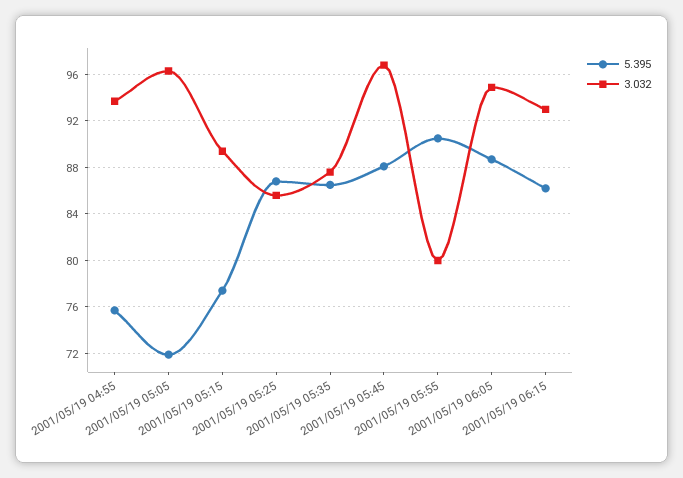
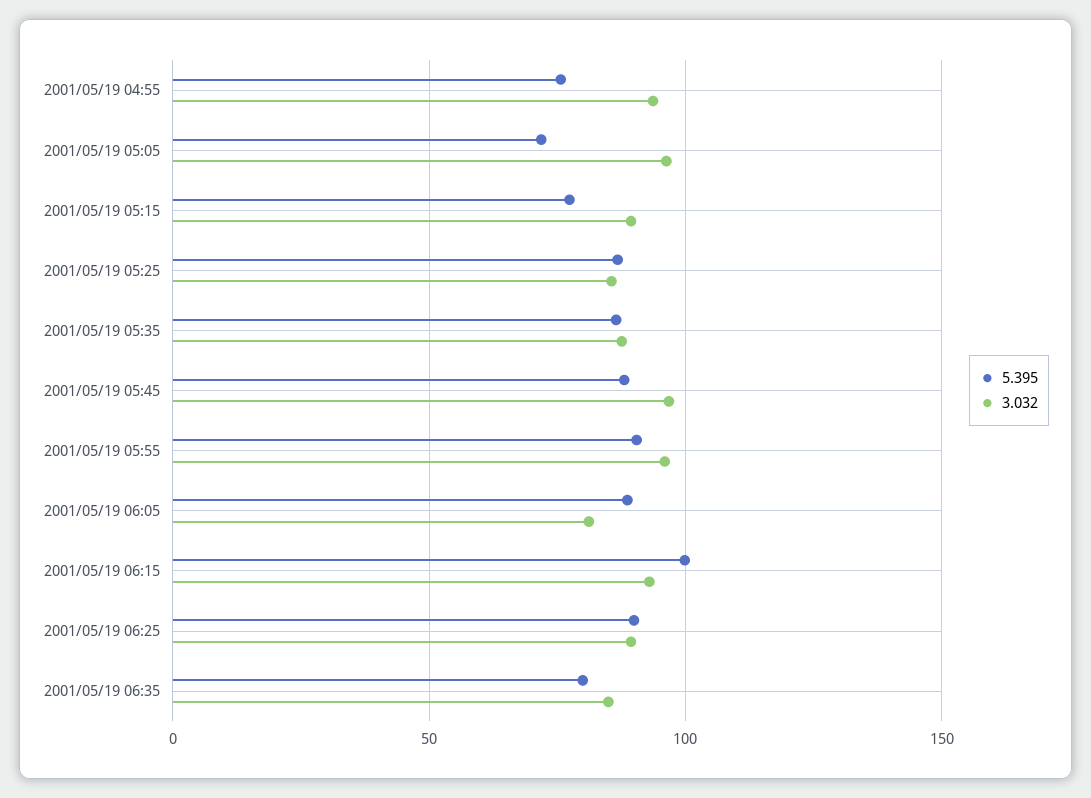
3.032, 2001/05/19 05:55: 80 -> 95
3.032, 2001/05/19 06:05: 95 -> 80
5.395, 2001/05/19 06:15: 86 -> 100
5.395, 2001/05/19 06:25: none -> 90
3.032, 2001/05/19 06:25: none -> 90
5.395, 2001/05/19 06:35: none -> 80
3.032, 2001/05/19 06:35: none -> 85

